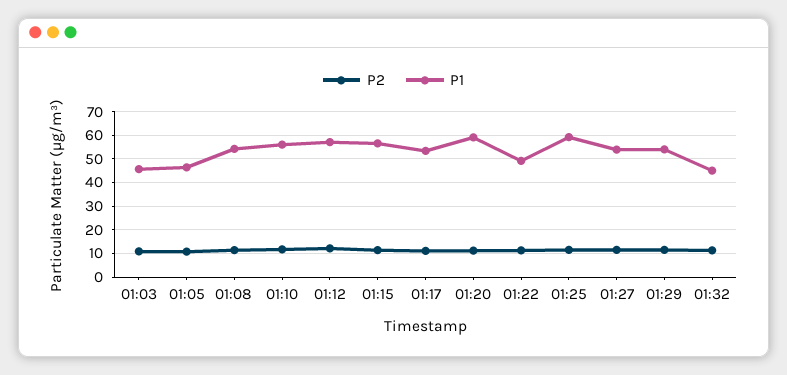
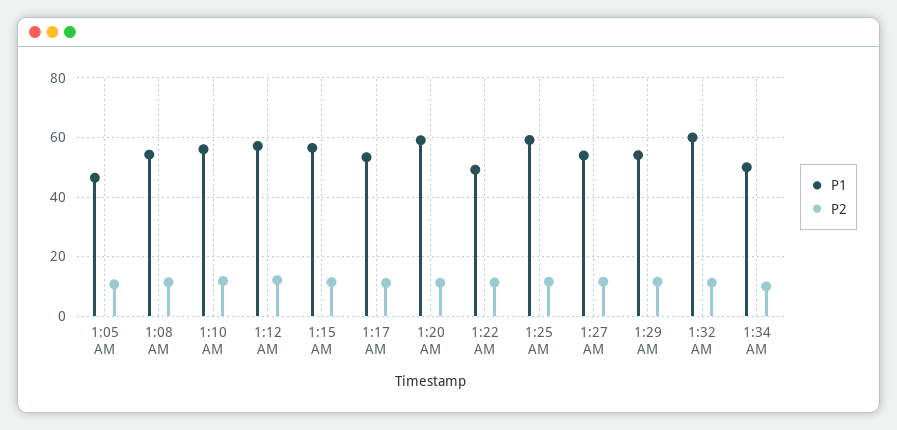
P2, 01:03: 10 -> none
P1, 01:03: 45 -> none
P1, 01:32: 45 -> 60
P1, 1:34 AM: none -> 50
P2, 1:34 AM: none -> 10

